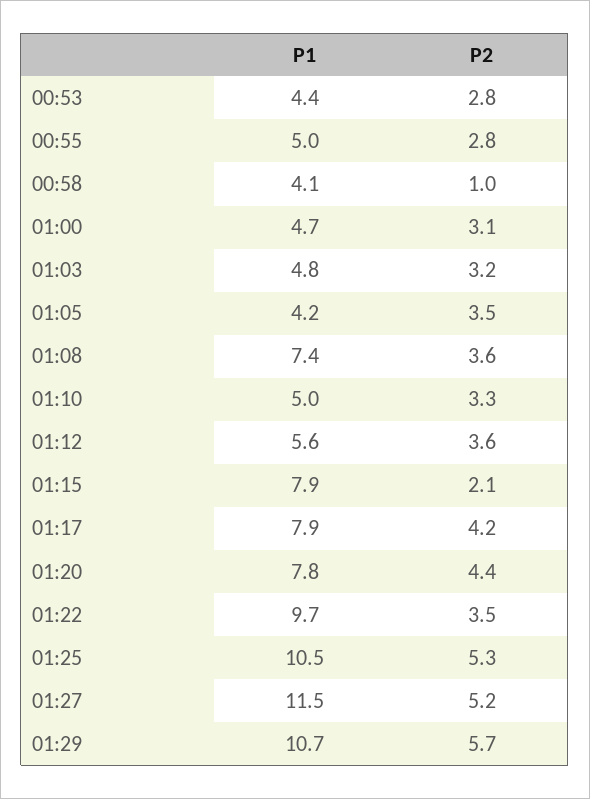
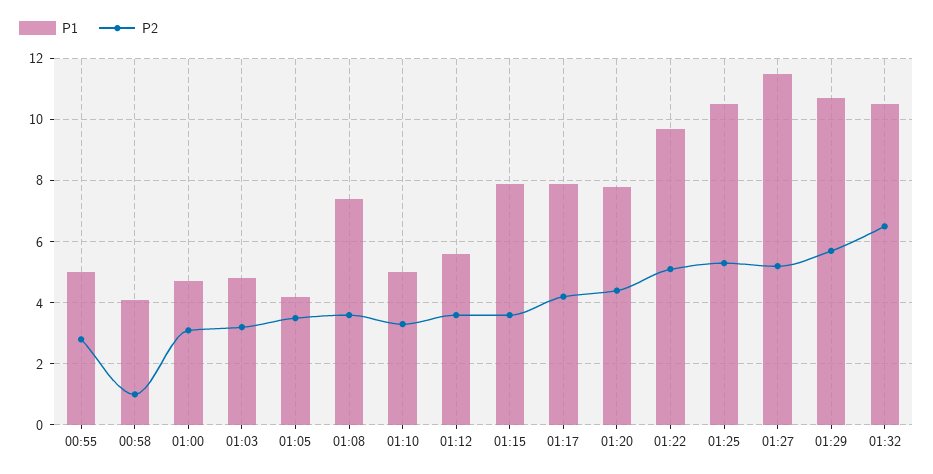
P1, 00:53: 4.4 -> none
P2, 00:53: 2.8 -> none
P2, 01:15: 2.1 -> 3.5
P2, 01:22: 3.5 -> 5
P1, 01:32: none -> 10.5
P2, 01:32: none -> 6.5

